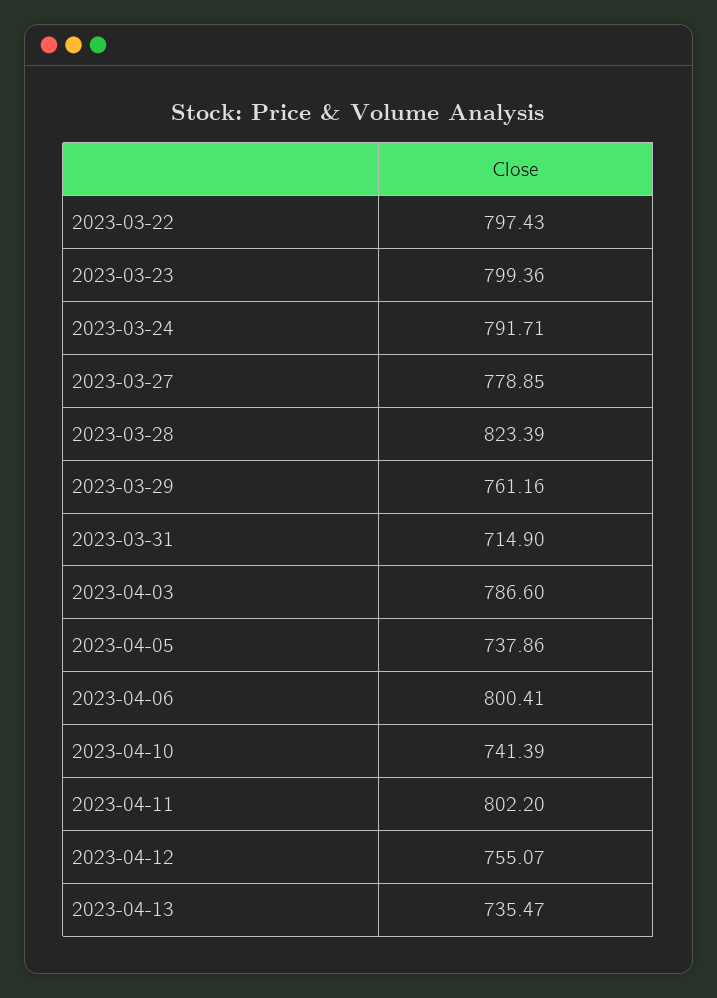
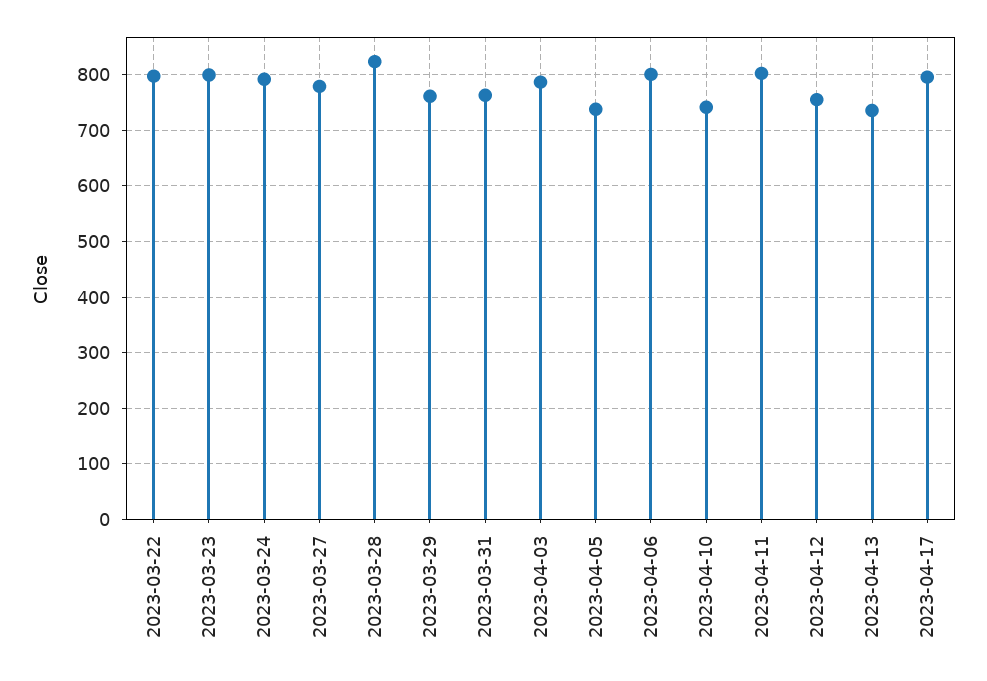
2023-03-31: 714.9 -> 760
2023-04-17: none -> 800

